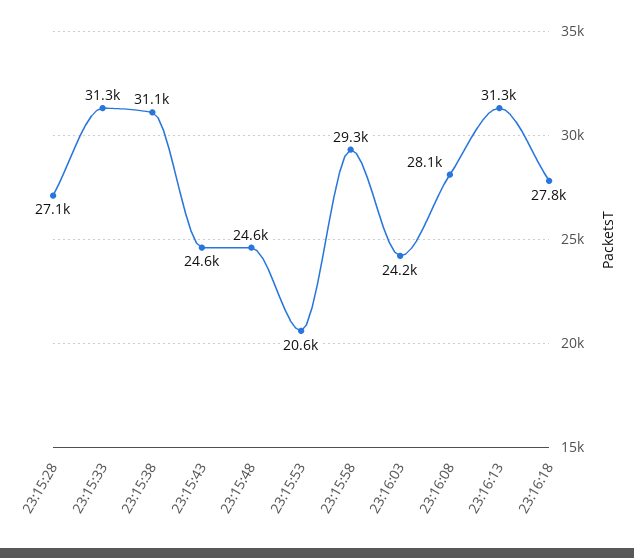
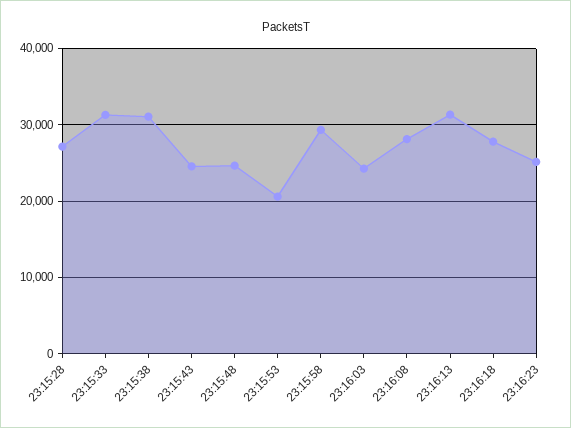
23:16:23: none -> 25000

